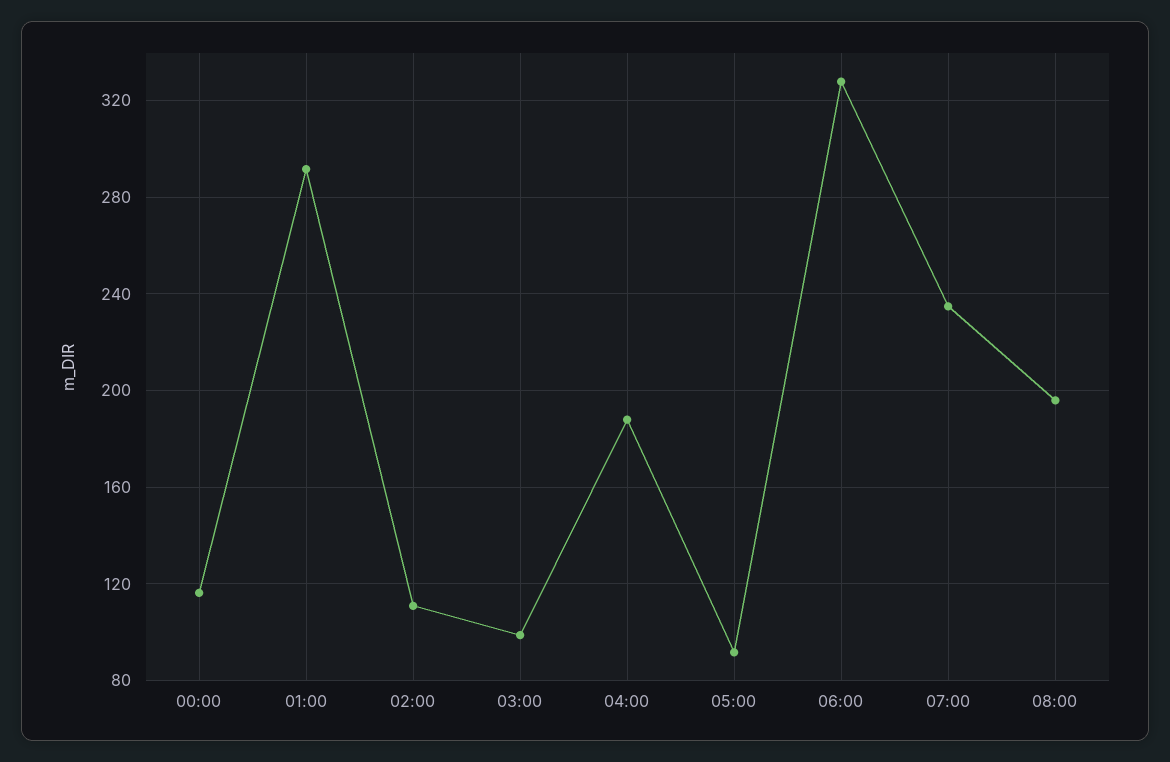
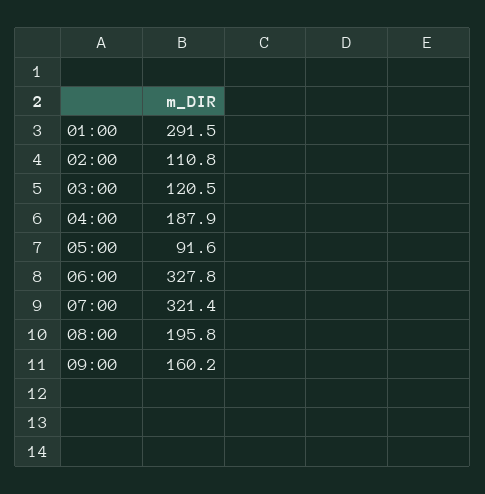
00:00: 115 -> none
03:00: 100 -> 120.5
07:00: 235 -> 321.4
09:00: none -> 160.2

